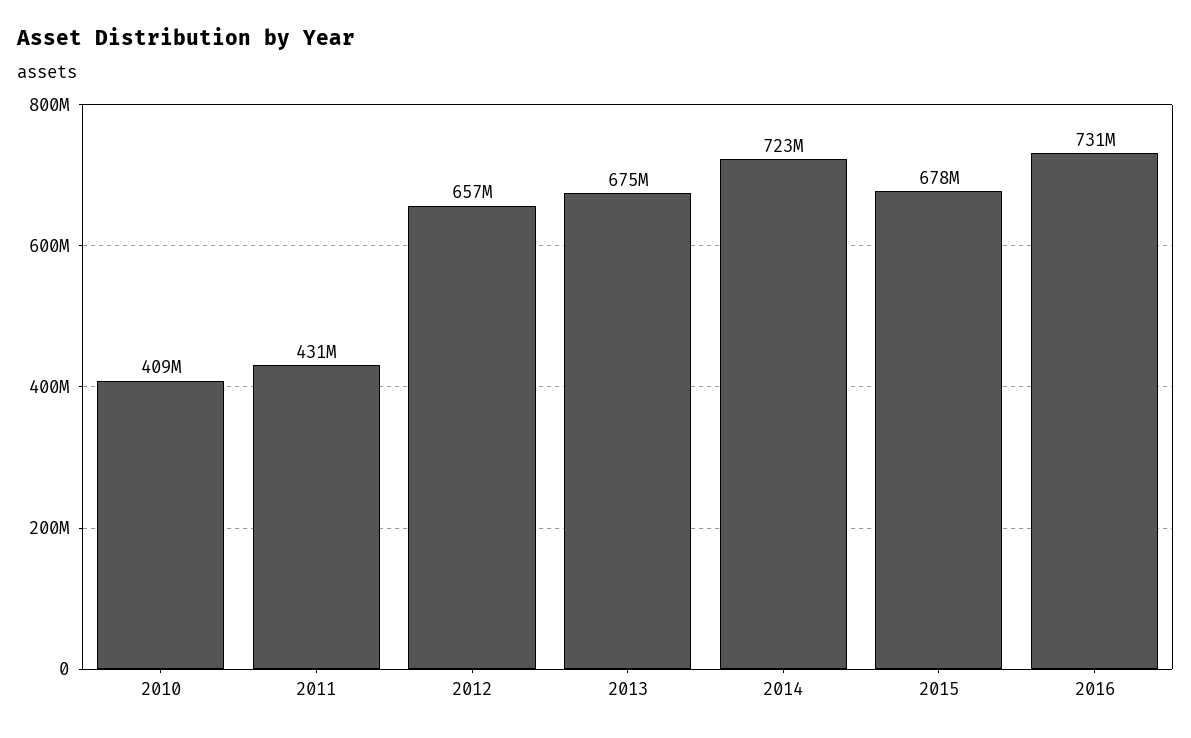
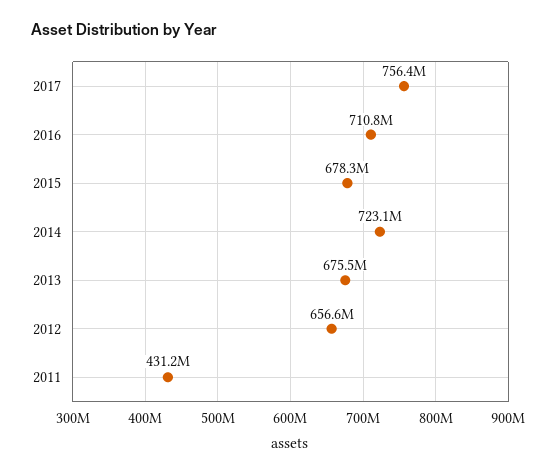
2010: 409000000 -> none
2016: 731000000 -> 710800000
2017: none -> 756400000

